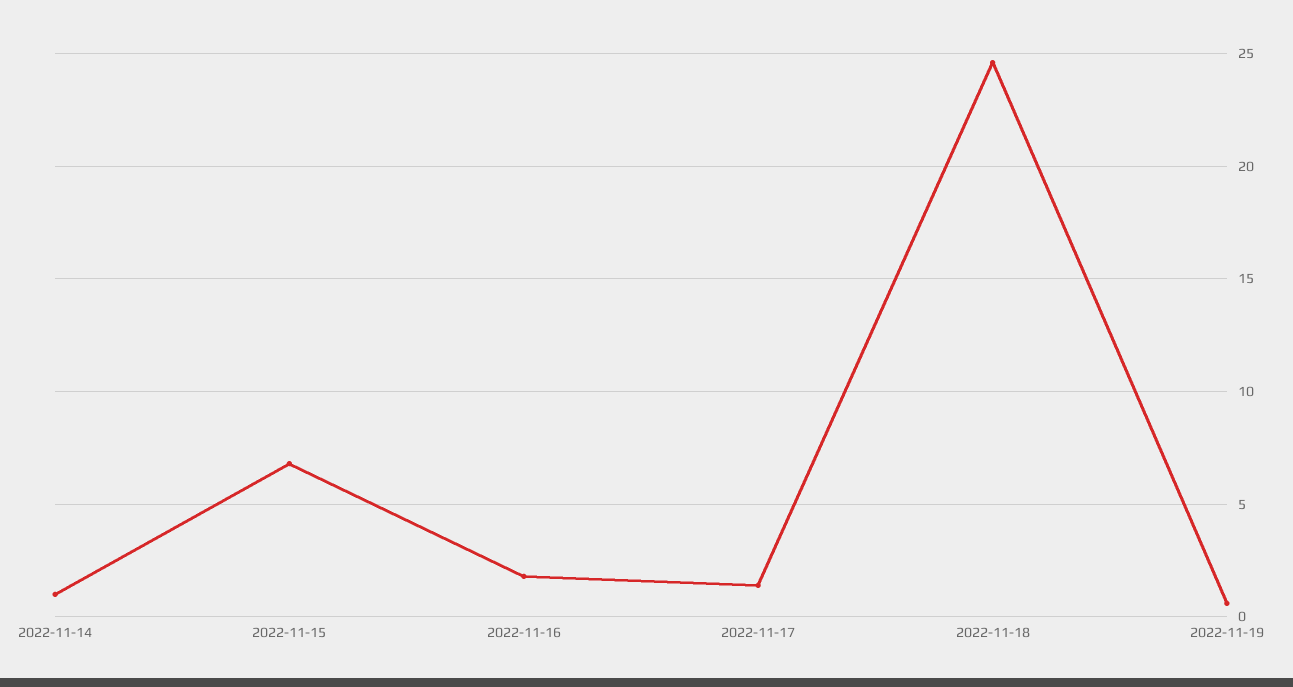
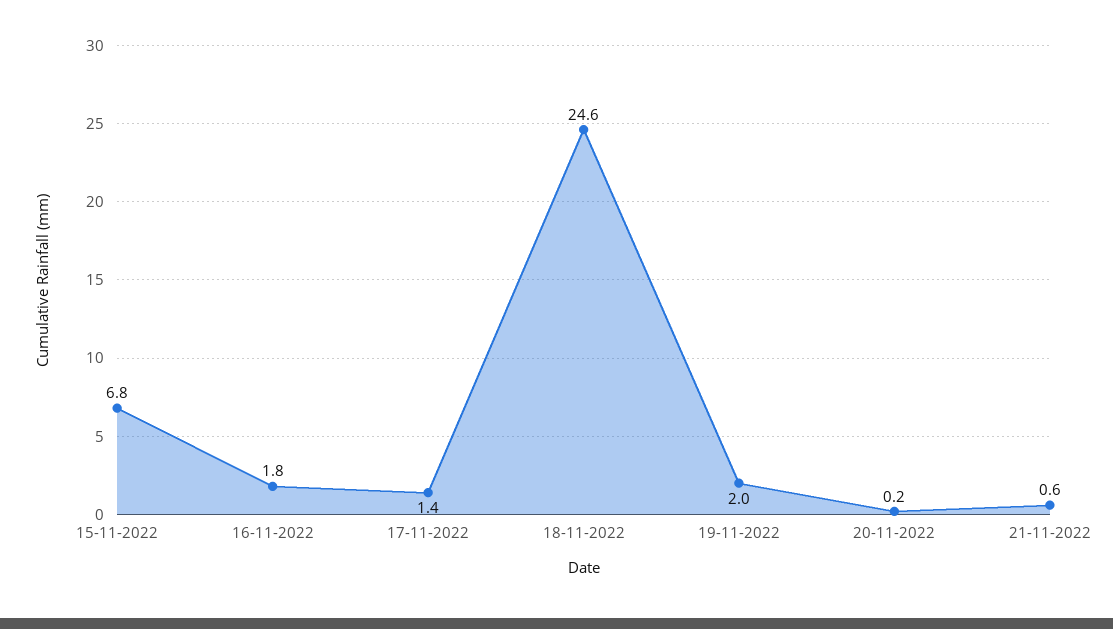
2022-11-14: 1 -> none
2022-11-19: 0.5 -> 2
20-11-2022: none -> 0.2
21-11-2022: none -> 0.6

